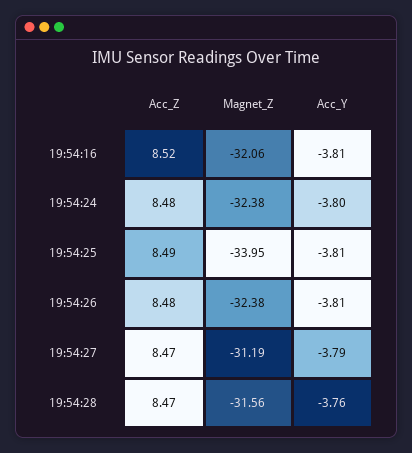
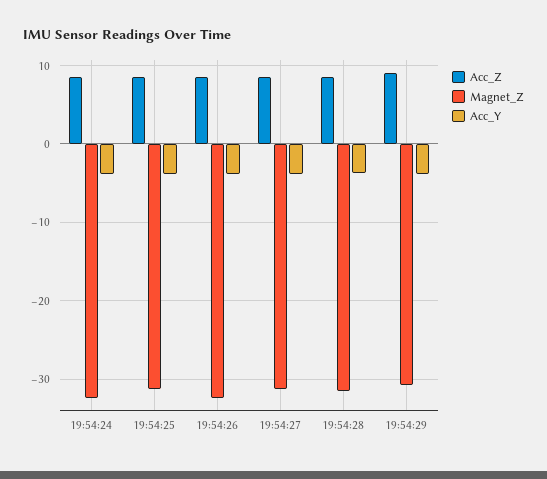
Acc_Z, 19:54:16: 8.52 -> none
Magnet_Z, 19:54:16: -32.06 -> none
Acc_Y, 19:54:16: -3.81 -> none
Magnet_Z, 19:54:25: -33.95 -> -31
Acc_Z, 19:54:29: none -> 9
Magnet_Z, 19:54:29: none -> -31
Acc_Y, 19:54:29: none -> -4

